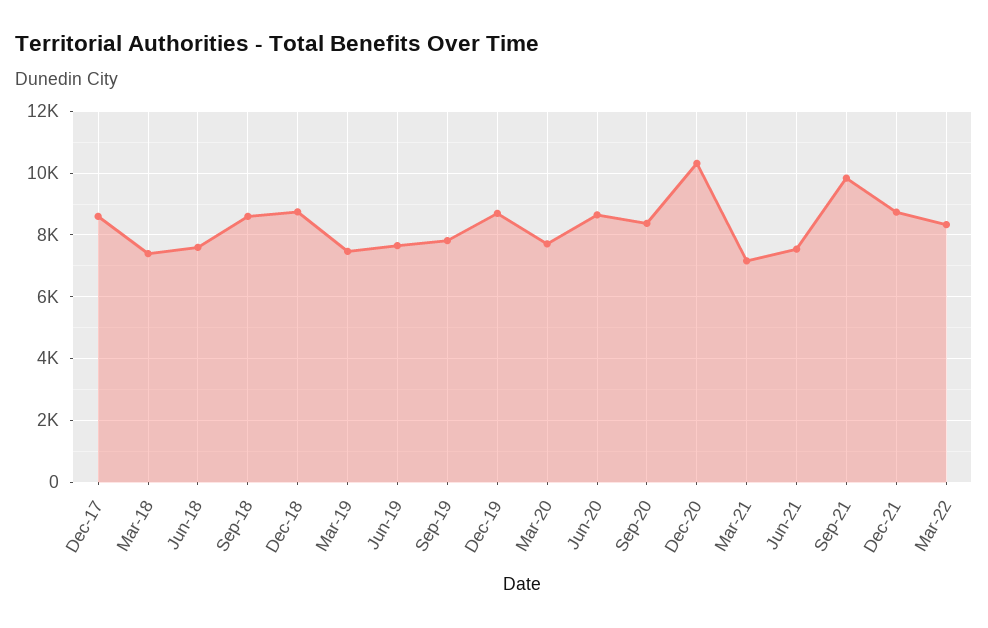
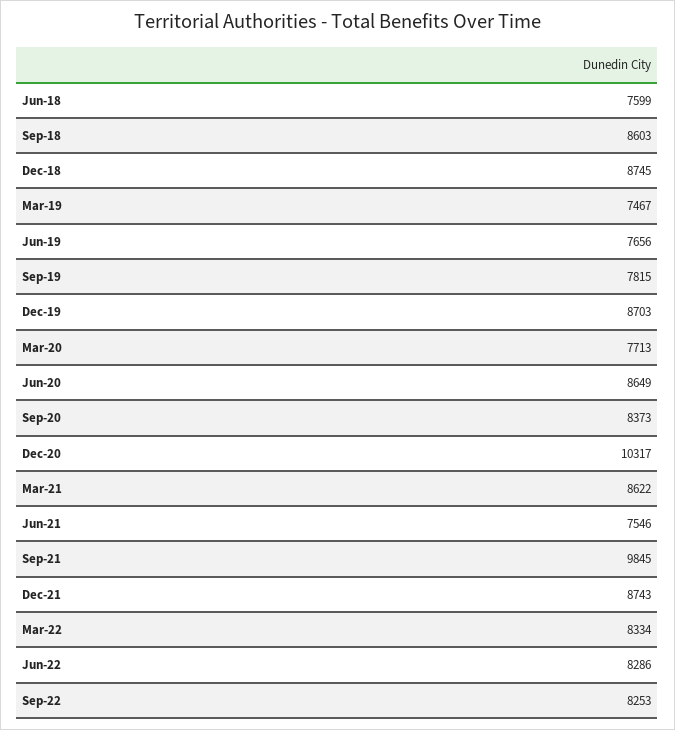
Dec-17: 8600 -> none
Mar-18: 7400 -> none
Mar-21: 7200 -> 8622
Jun-22: none -> 8286
Sep-22: none -> 8253

